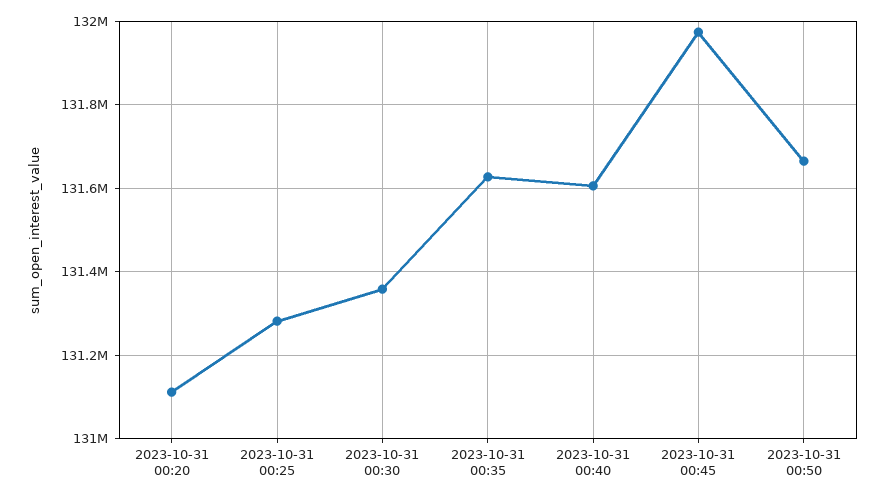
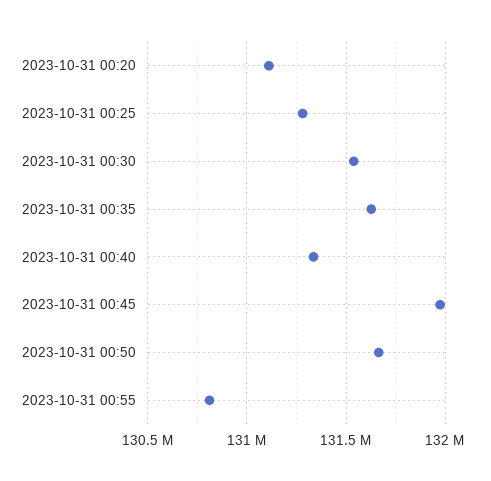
2023-10-31 00:30: 131360000 -> 131550000
2023-10-31 00:40: 131600000 -> 131350000
2023-10-31 00:55: none -> 130800000

